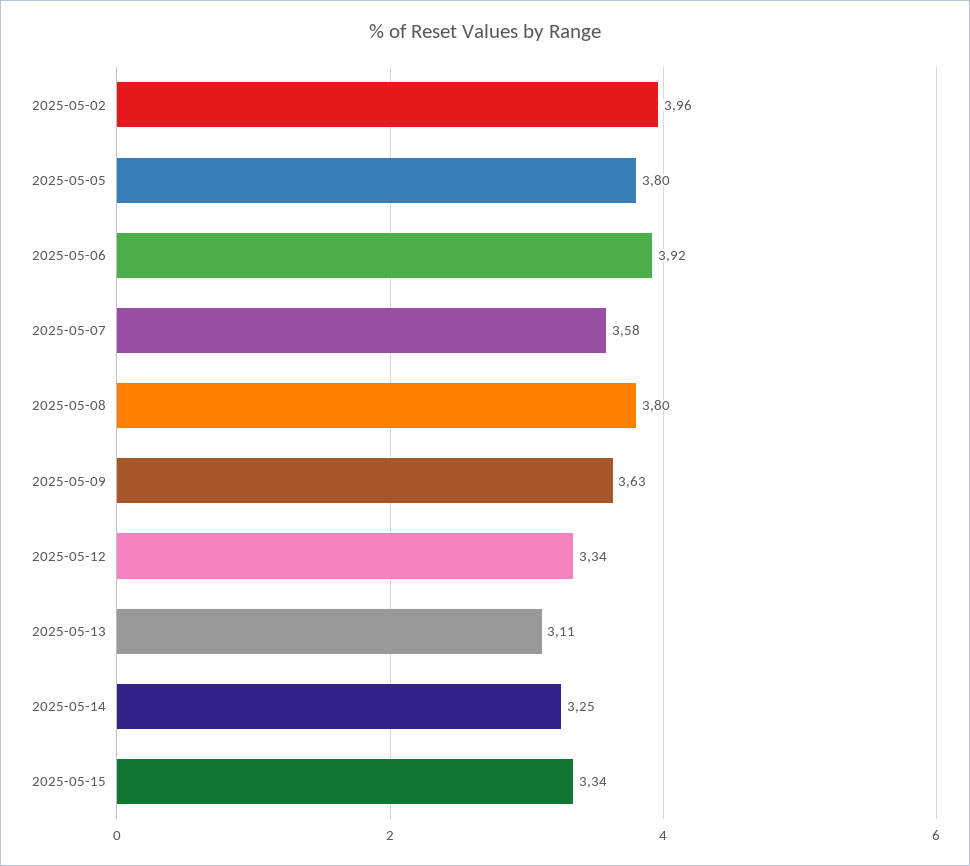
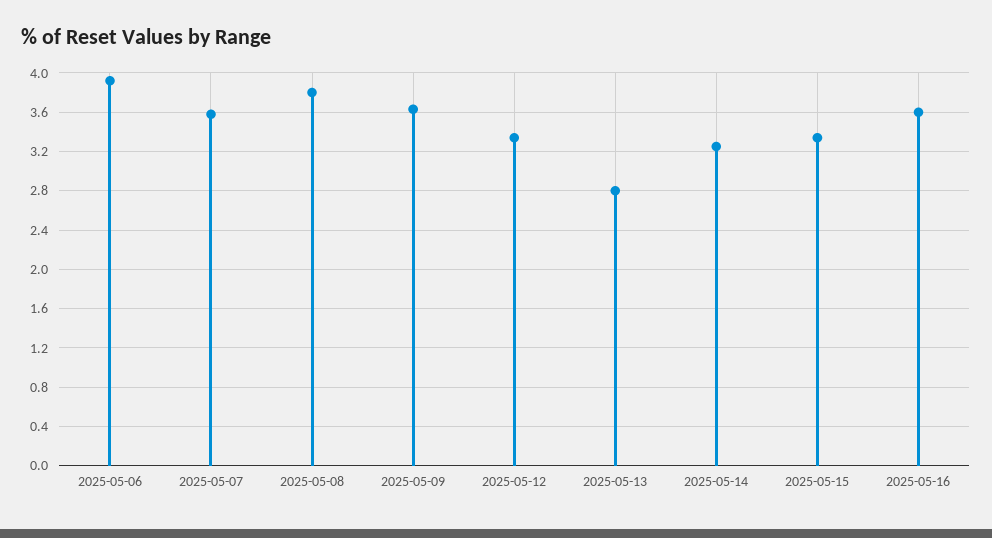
2025-05-02: 3.96 -> none
2025-05-05: 3.8 -> none
2025-05-13: 3.11 -> 2.8
2025-05-16: none -> 3.6

